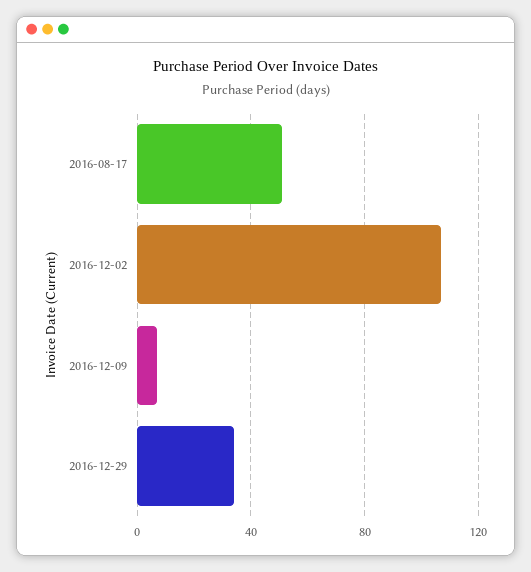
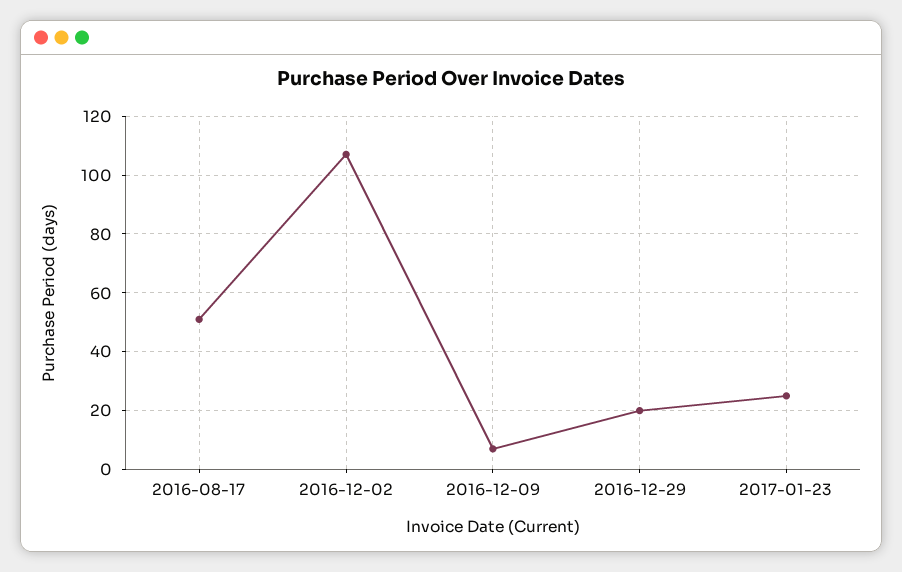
2016-12-29: 35 -> 20
2017-01-23: none -> 25

